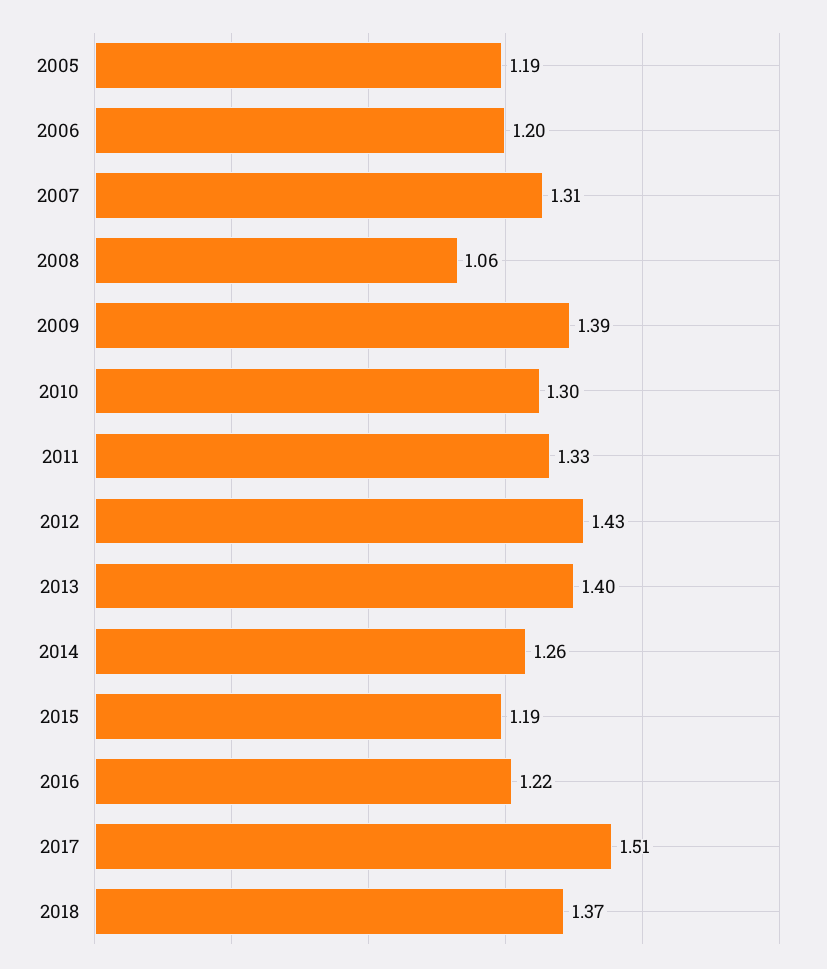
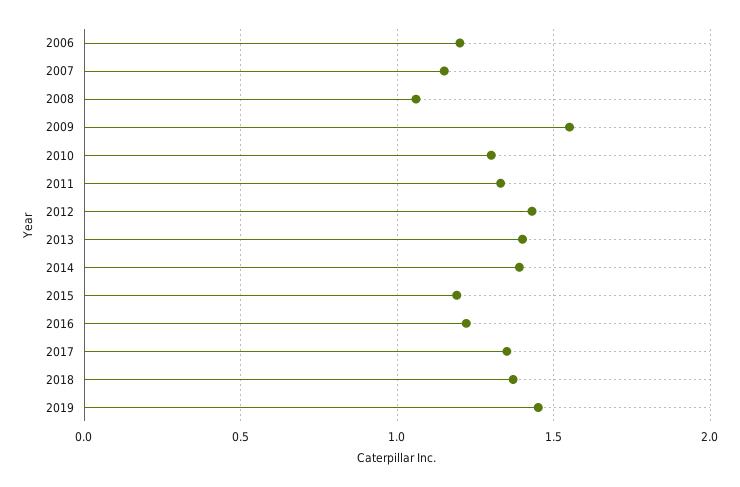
2005: 1.19 -> none
2007: 1.31 -> 1.15
2009: 1.39 -> 1.55
2014: 1.26 -> 1.4
2017: 1.51 -> 1.35
2019: none -> 1.45

